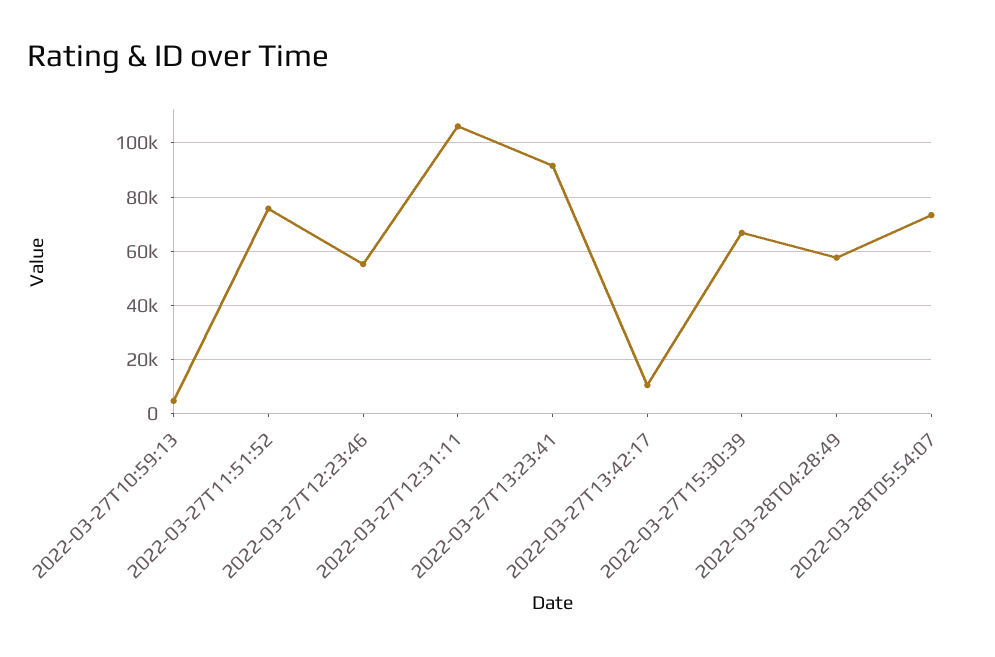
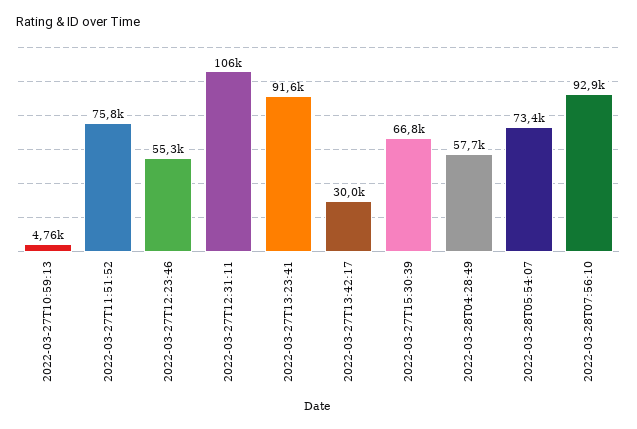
2022-03-27T13:42:17: 10000 -> 30000
2022-03-28T07:56:10: none -> 92900

